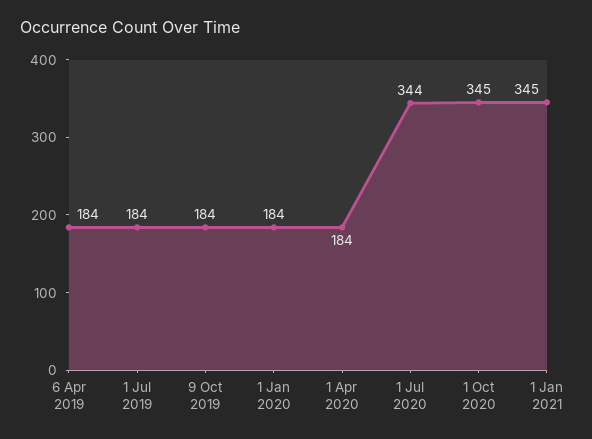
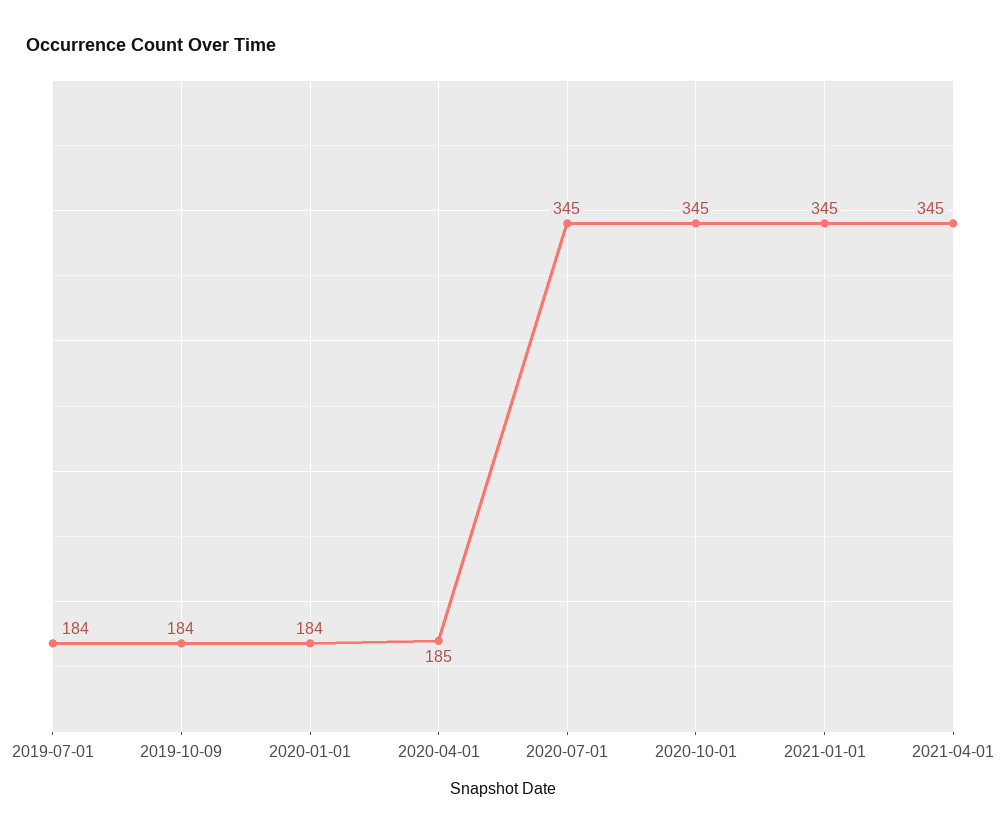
6 Apr 2019: 184 -> none
1 Apr 2020: 184 -> 185
1 Jul 2020: 344 -> 345
2021-04-01: none -> 345

